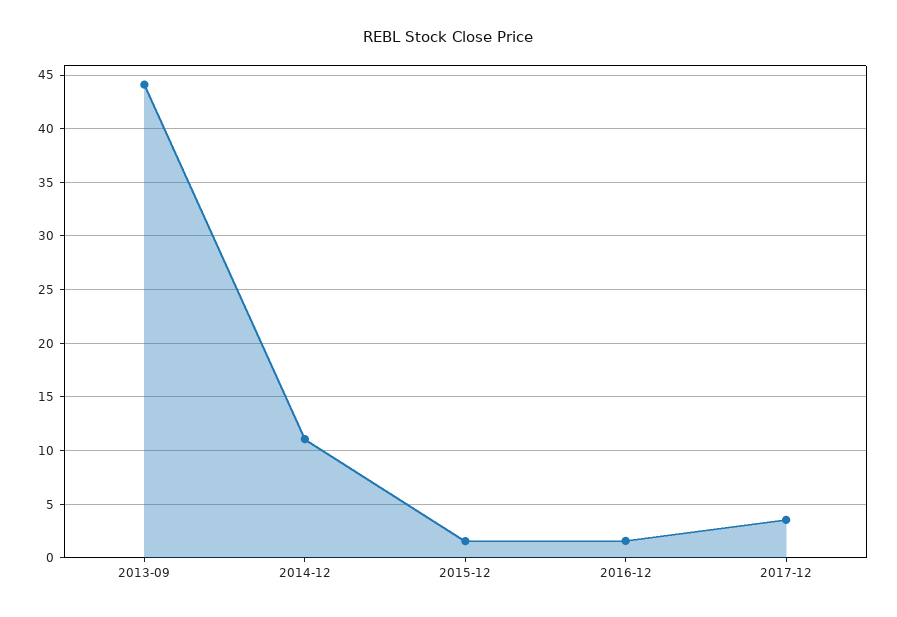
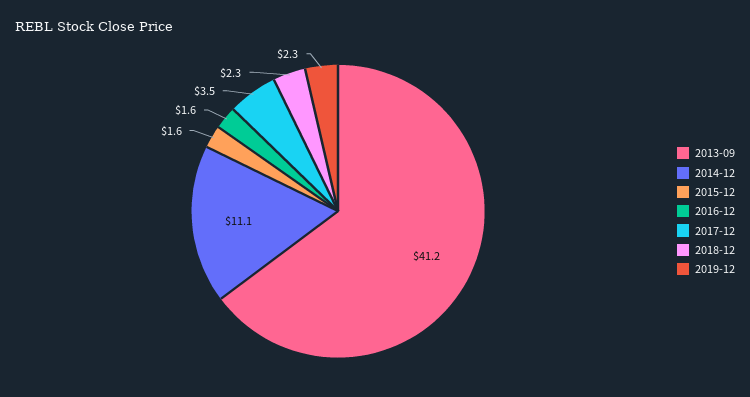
2013-09: 44 -> 41.2
2018-12: none -> 2.3
2019-12: none -> 2.3

